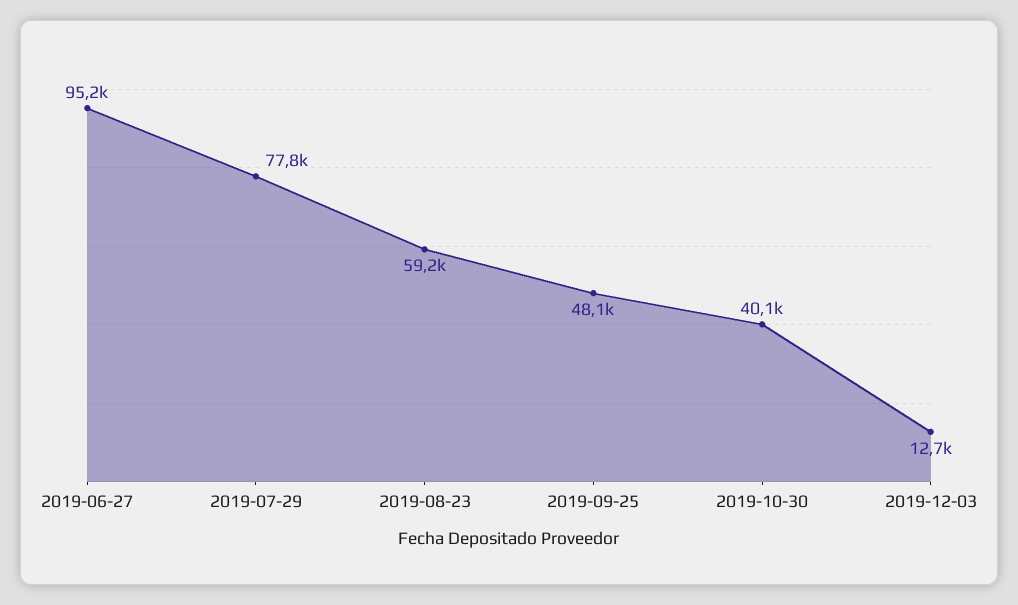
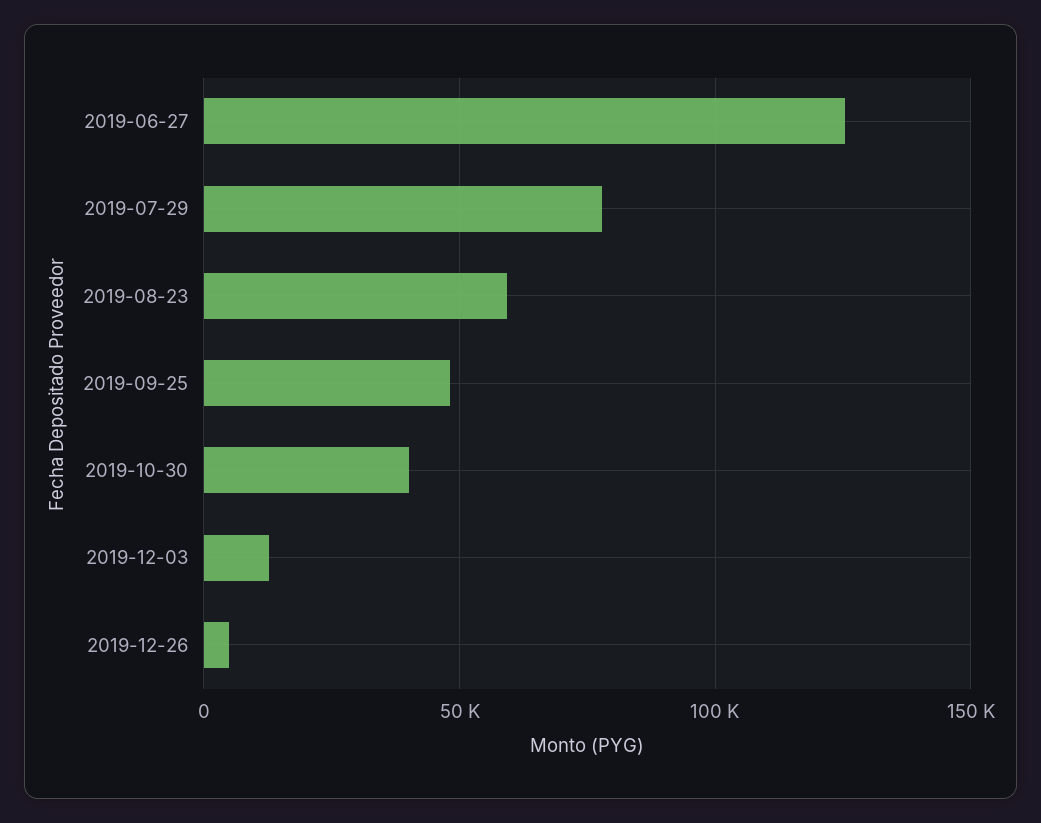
2019-06-27: 95200 -> 125000
2019-12-26: none -> 5000

